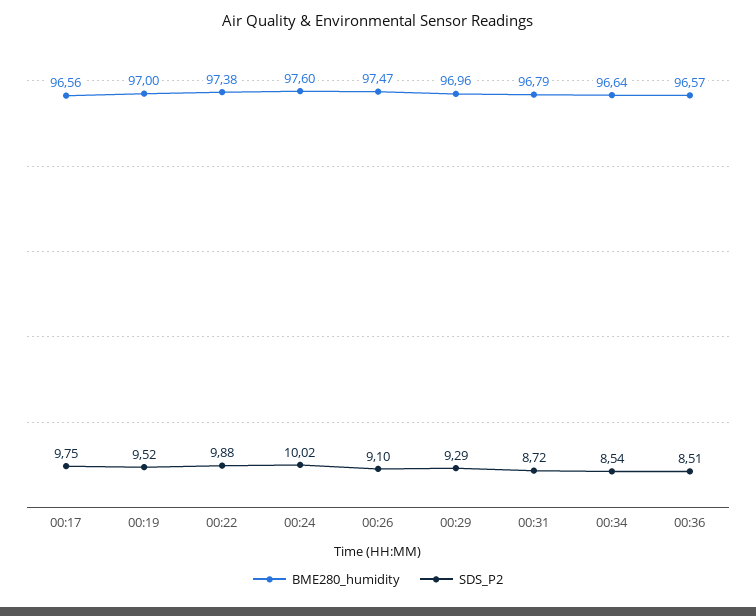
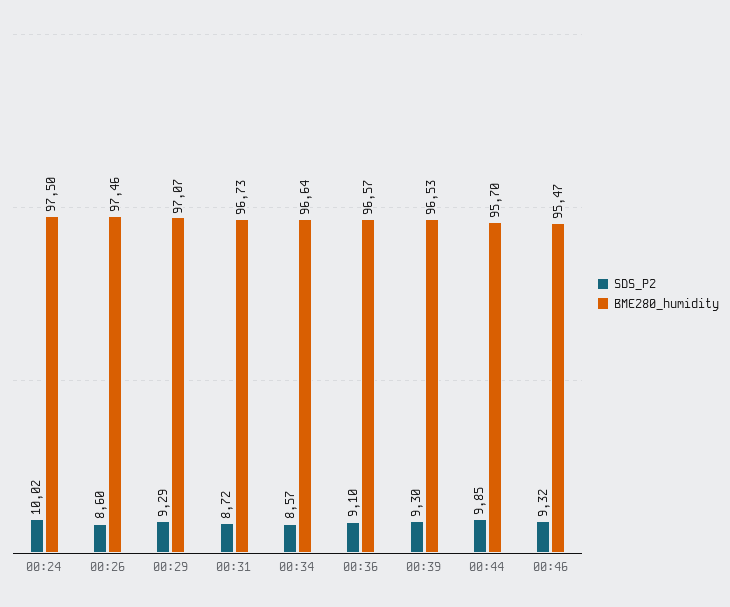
BME280_humidity, 00:17: 96.56 -> none
SDS_P2, 00:17: 9.75 -> none
BME280_humidity, 00:19: 97 -> none
SDS_P2, 00:19: 9.52 -> none
BME280_humidity, 00:22: 97.38 -> none
SDS_P2, 00:22: 9.88 -> none
BME280_humidity, 00:24: 97.6 -> 97.5
BME280_humidity, 00:26: 97.47 -> 97.46
SDS_P2, 00:26: 9.1 -> 8.6
BME280_humidity, 00:29: 96.96 -> 97.07
BME280_humidity, 00:31: 96.79 -> 96.73
SDS_P2, 00:34: 8.54 -> 8.57
SDS_P2, 00:36: 8.51 -> 9.1
SDS_P2, 00:39: none -> 9.3
BME280_humidity, 00:39: none -> 96.53
SDS_P2, 00:44: none -> 9.85
BME280_humidity, 00:44: none -> 95.7
SDS_P2, 00:46: none -> 9.32
BME280_humidity, 00:46: none -> 95.47

